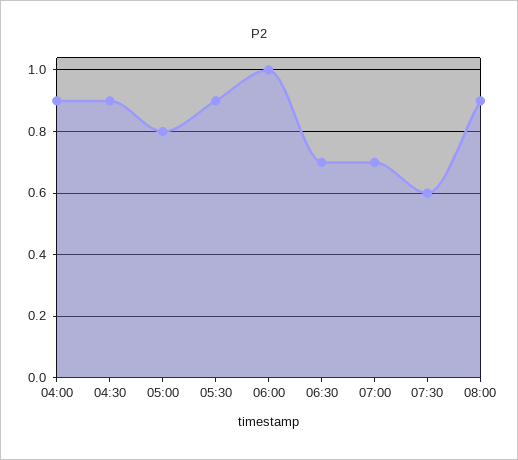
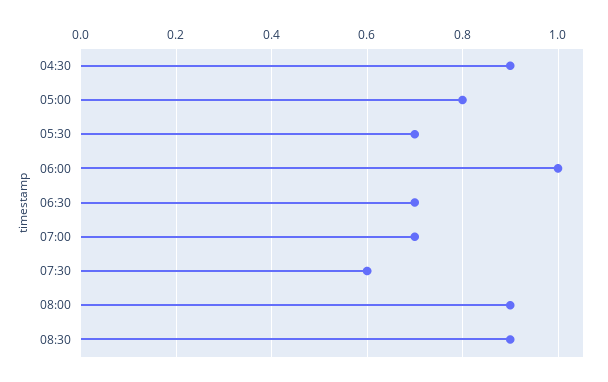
04:00: 0.9 -> none
05:30: 0.9 -> 0.7
08:30: none -> 0.9

